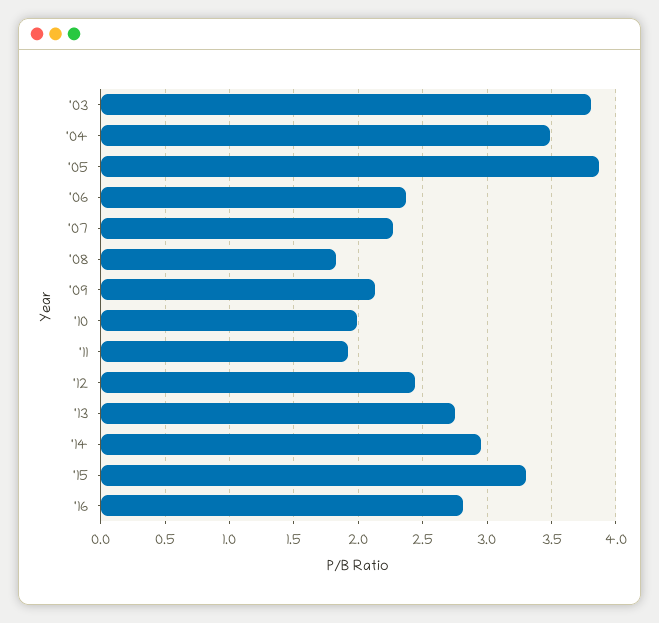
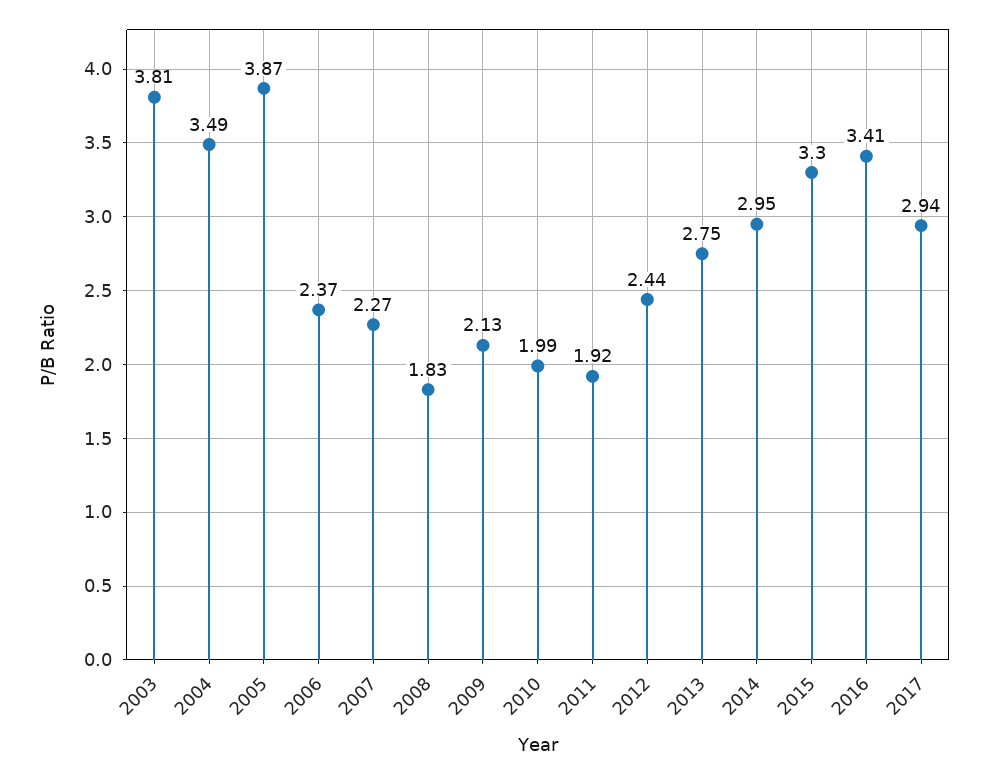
'16: 2.8 -> 3.41
2017: none -> 2.94

